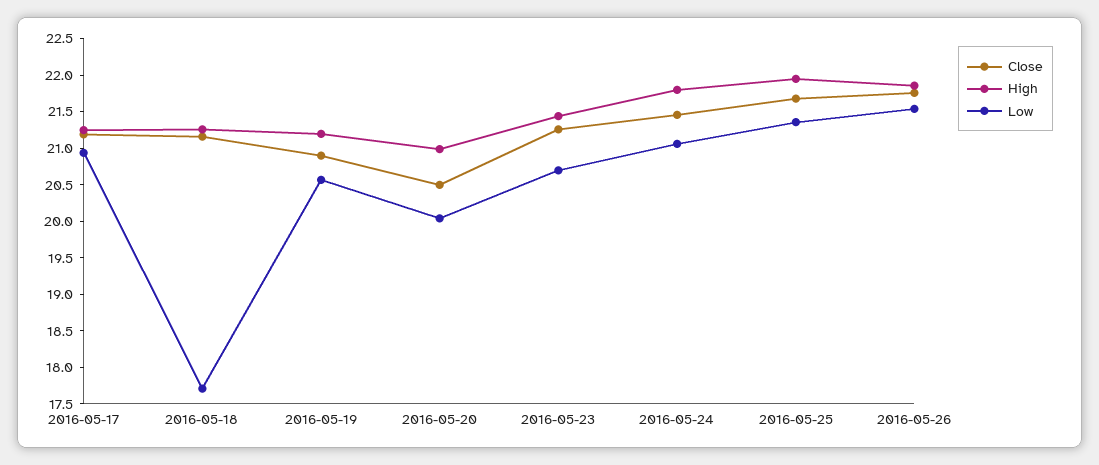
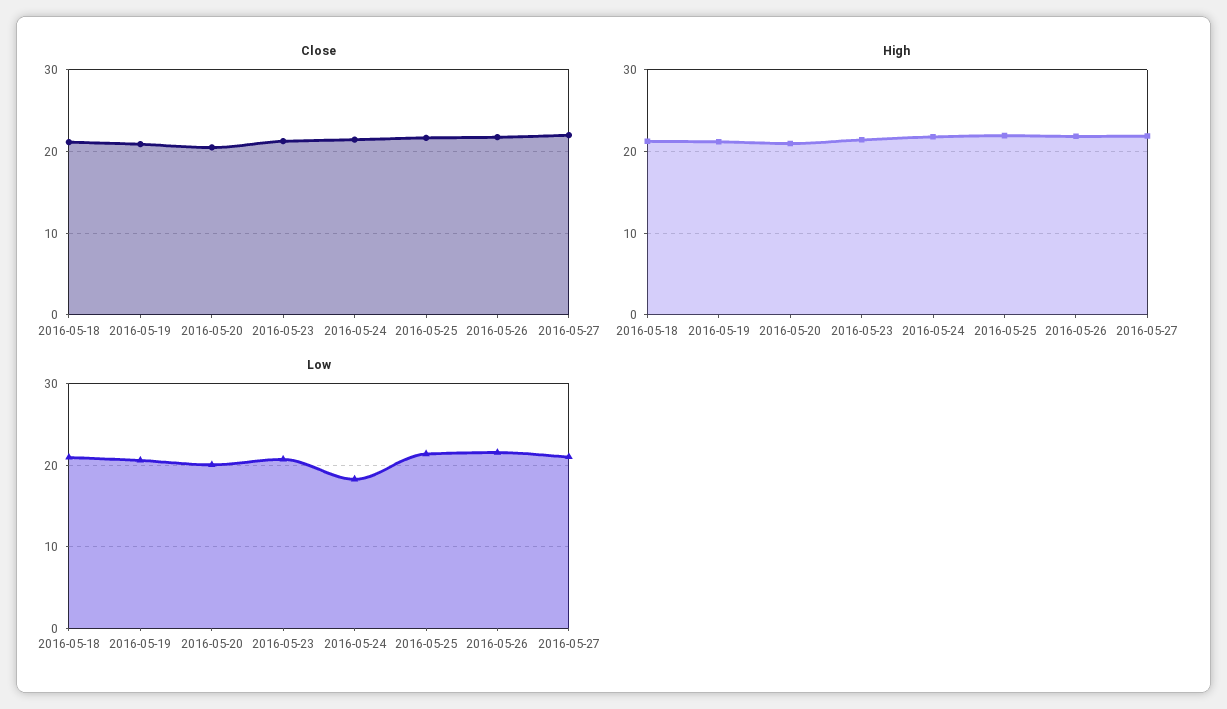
Close, 2016-05-17: 21.25 -> none
High, 2016-05-17: 21.25 -> none
Low, 2016-05-17: 21 -> none
Low, 2016-05-18: 17.75 -> 21
Low, 2016-05-24: 21 -> 18
Close, 2016-05-27: none -> 22
High, 2016-05-27: none -> 22
Low, 2016-05-27: none -> 21

